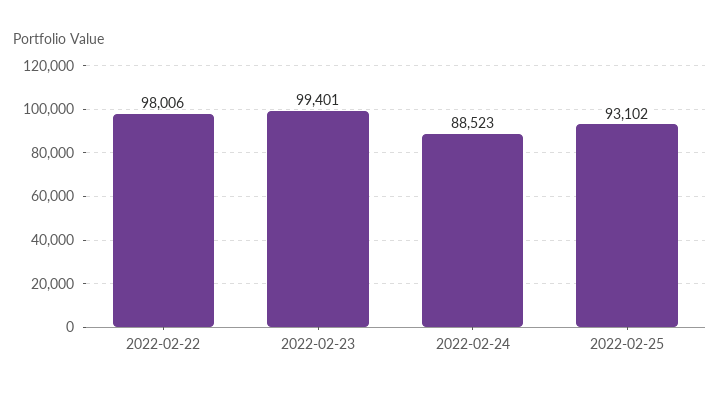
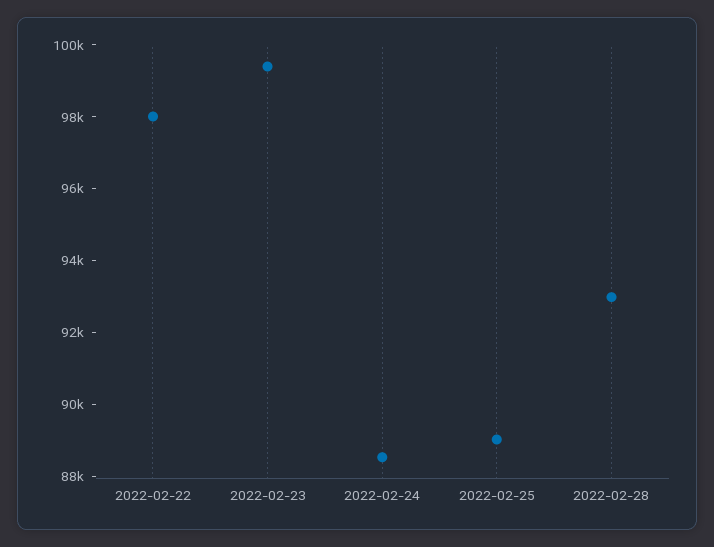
2022-02-25: 93102 -> 89000
2022-02-28: none -> 93000

